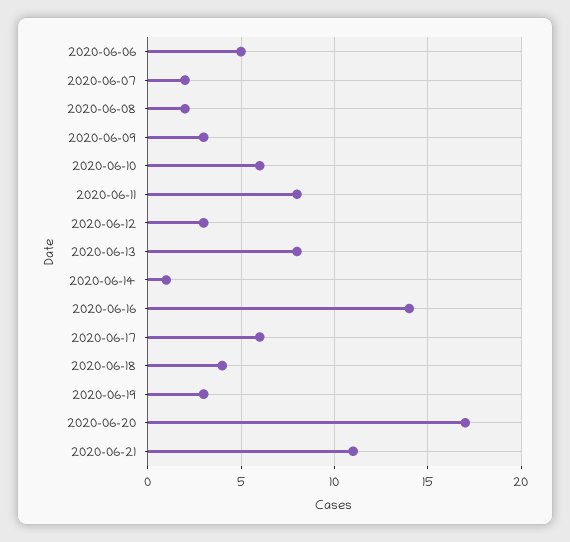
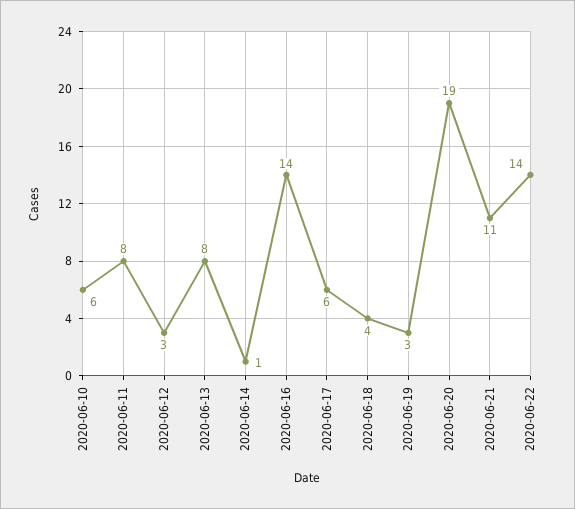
2020-06-06: 5 -> none
2020-06-07: 2 -> none
2020-06-08: 2 -> none
2020-06-09: 3 -> none
2020-06-20: 17 -> 19
2020-06-22: none -> 14

